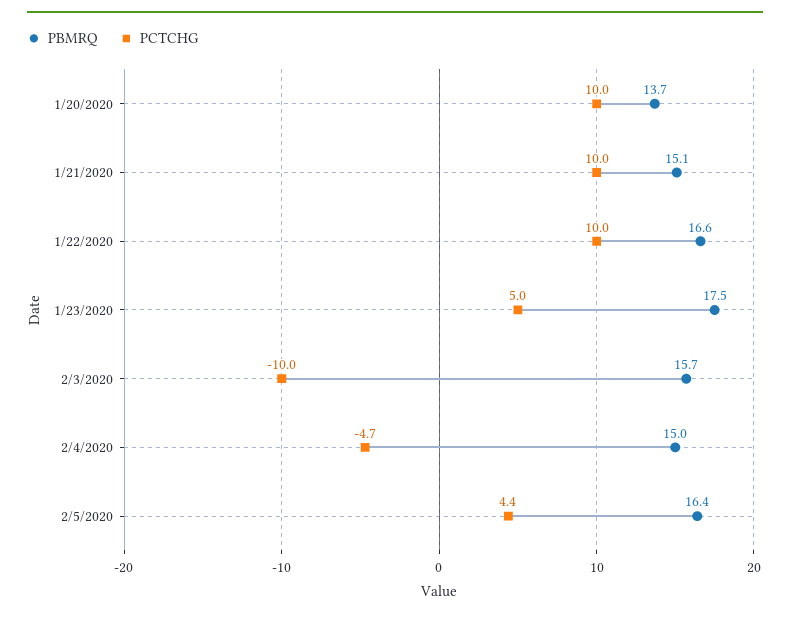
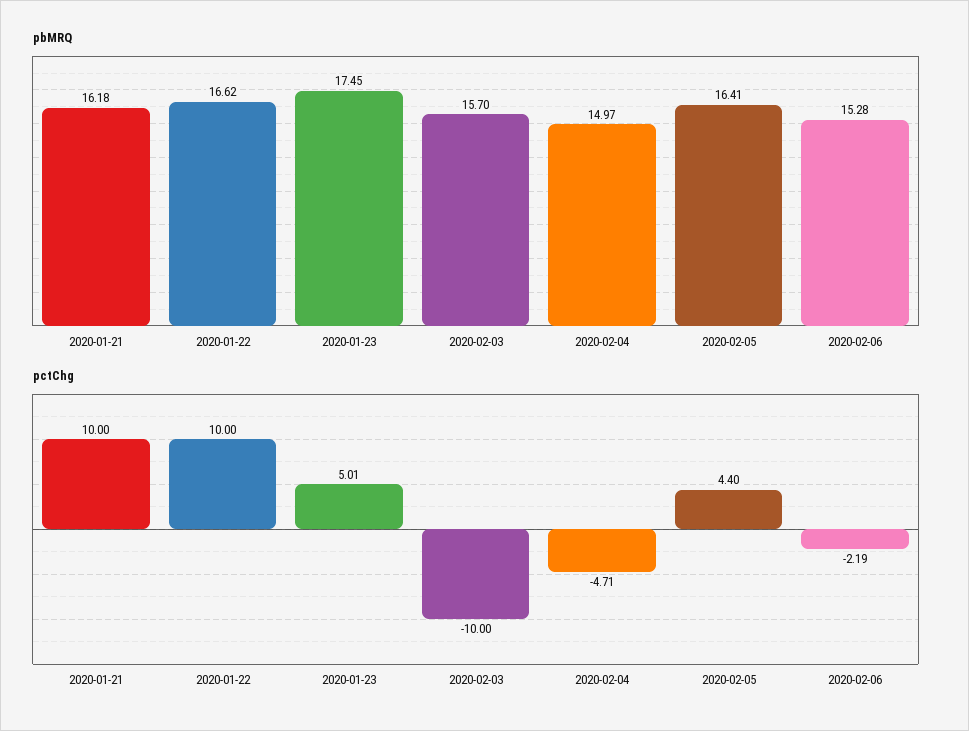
PBMRQ, 1/20/2020: 13.7 -> none
PCTCHG, 1/20/2020: 10 -> none
PBMRQ, 1/21/2020: 15.1 -> 16.18
PBMRQ, 2020-02-06: none -> 15.28
PCTCHG, 2020-02-06: none -> -2.19

